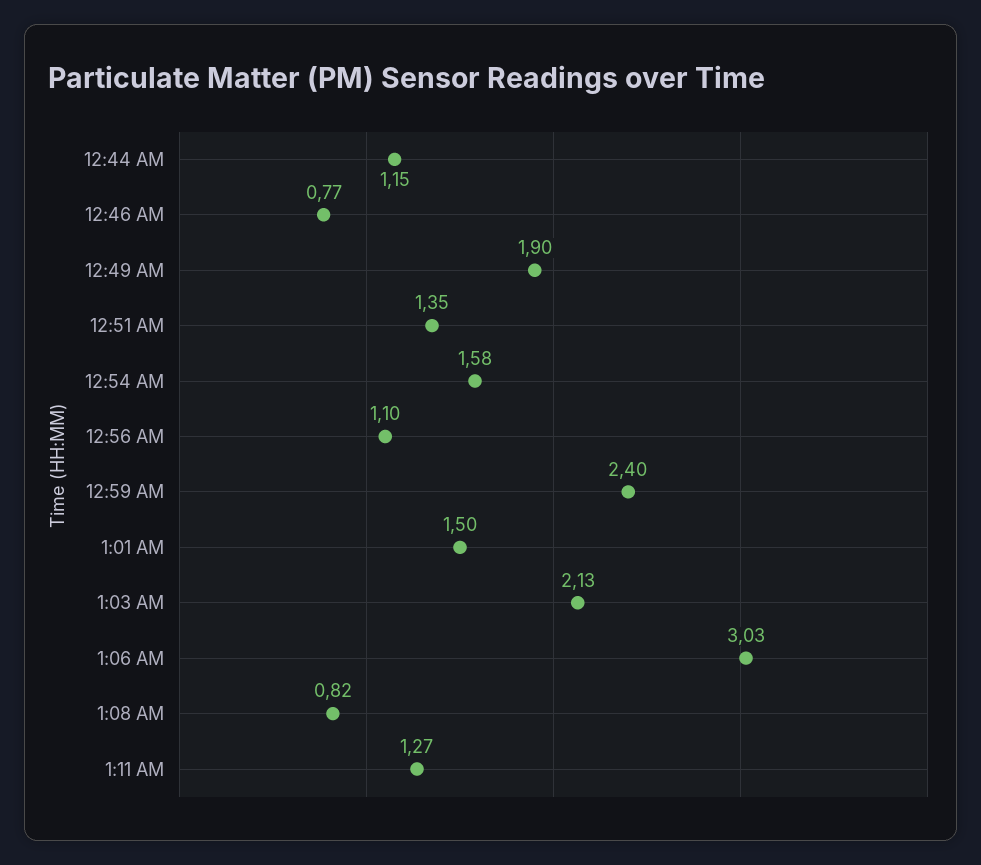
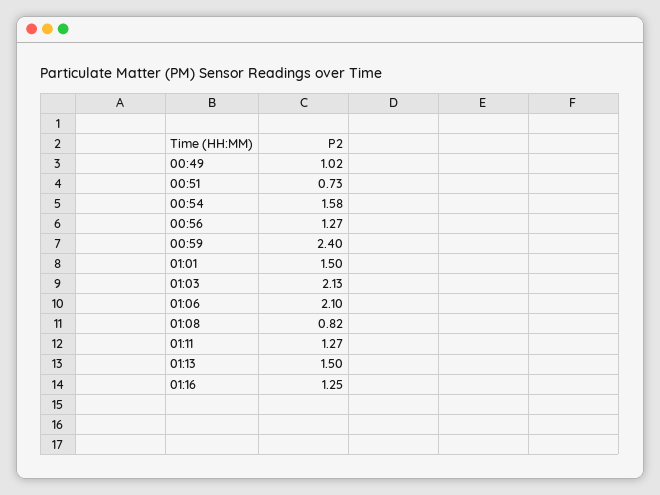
12:44 AM: 1.15 -> none
12:46 AM: 0.77 -> none
12:49 AM: 1.9 -> 1.02
12:51 AM: 1.35 -> 0.73
12:56 AM: 1.1 -> 1.27
1:06 AM: 3.03 -> 2.1
01:13: none -> 1.5
01:16: none -> 1.25

